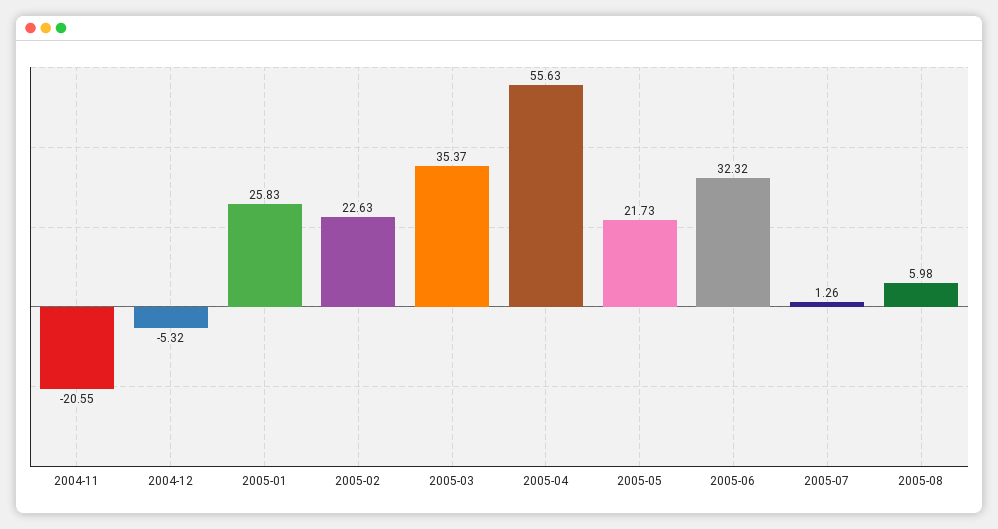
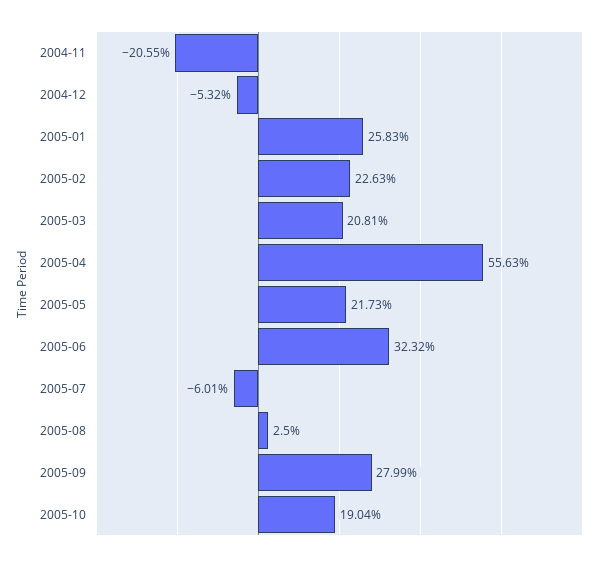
2005-03: 35.37 -> 20.81
2005-07: 1.26 -> -6.01
2005-08: 5.98 -> 2.5
2005-09: none -> 27.99
2005-10: none -> 19.04

